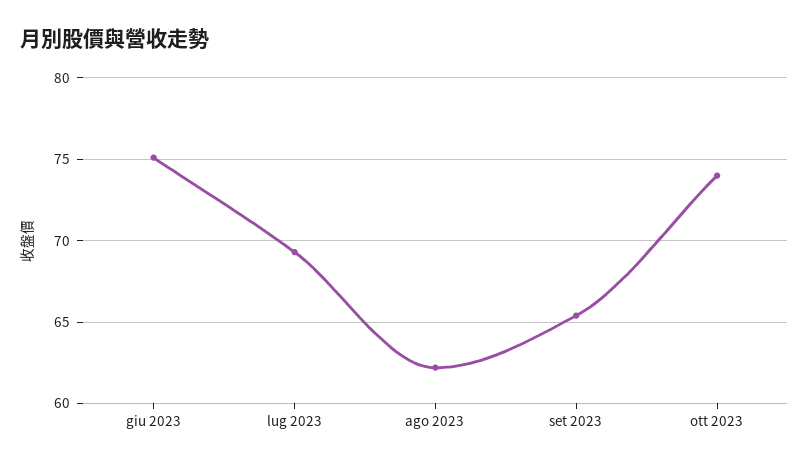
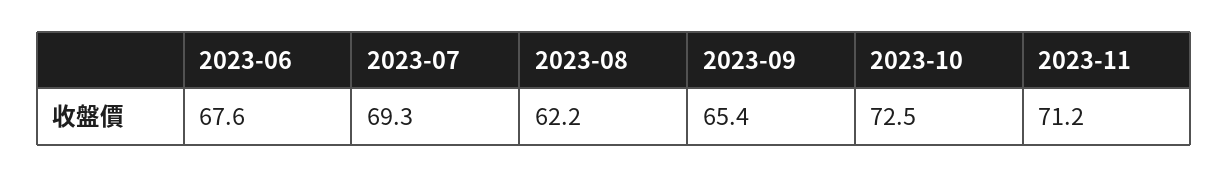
giu 2023: 75 -> 67.6
ott 2023: 74 -> 72.5
2023-11: none -> 71.2

